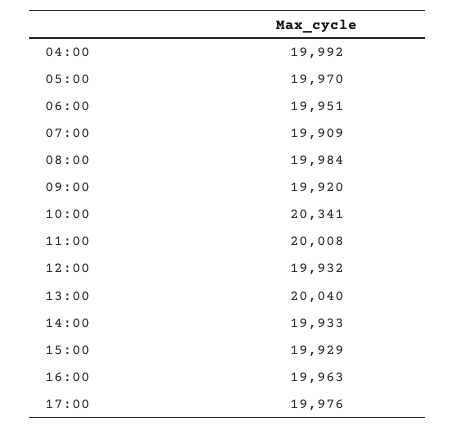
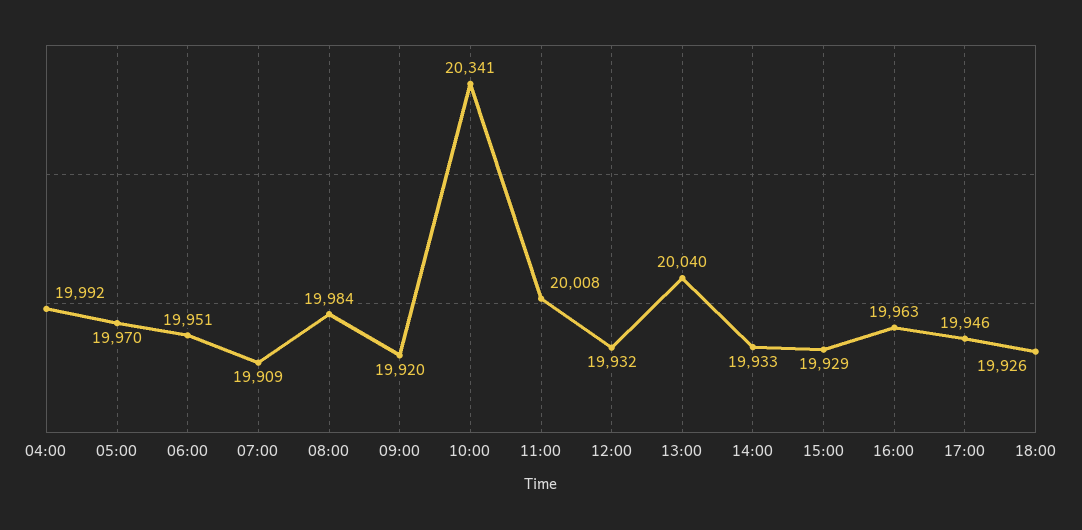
17:00: 19976 -> 19946
18:00: none -> 19926

